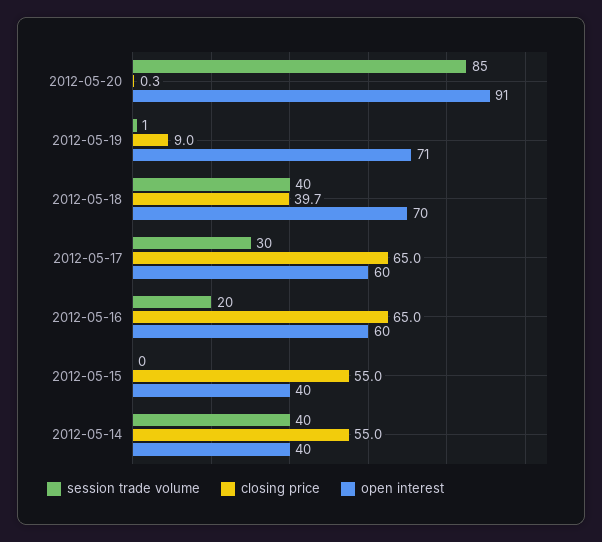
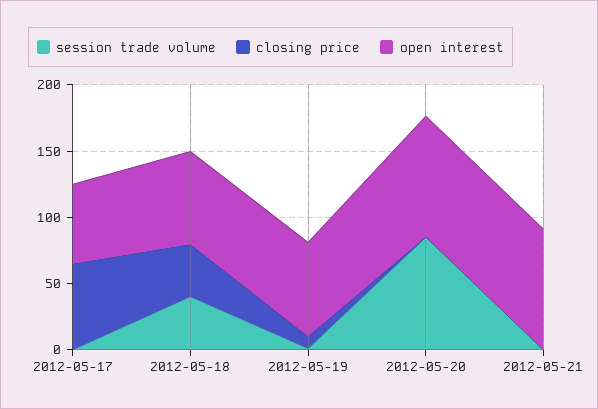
session trade volume, 2012-05-17: 30 -> 0
session trade volume, 2012-05-16: 20 -> none
closing price, 2012-05-16: 65 -> none
open interest, 2012-05-16: 60 -> none
session trade volume, 2012-05-15: 0 -> none
closing price, 2012-05-15: 55 -> none
open interest, 2012-05-15: 40 -> none
session trade volume, 2012-05-14: 40 -> none
closing price, 2012-05-14: 55 -> none
open interest, 2012-05-14: 40 -> none
session trade volume, 2012-05-21: none -> 0
closing price, 2012-05-21: none -> 0
open interest, 2012-05-21: none -> 90

